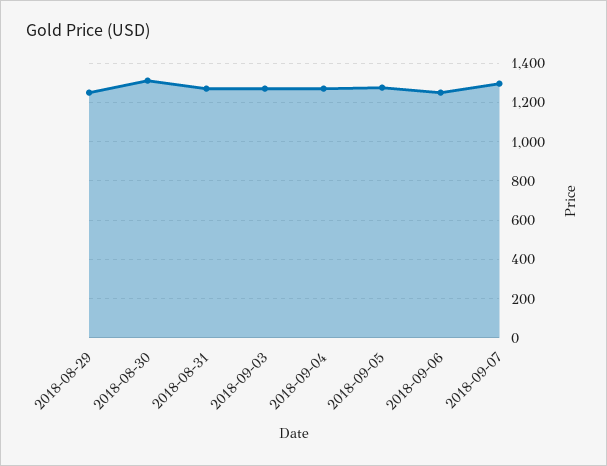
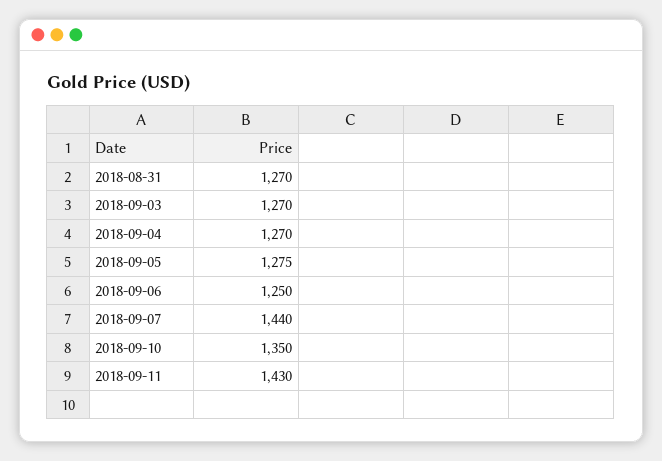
2018-08-29: 1250 -> none
2018-08-30: 1300 -> none
2018-09-07: 1300 -> 1440
2018-09-10: none -> 1350
2018-09-11: none -> 1430

